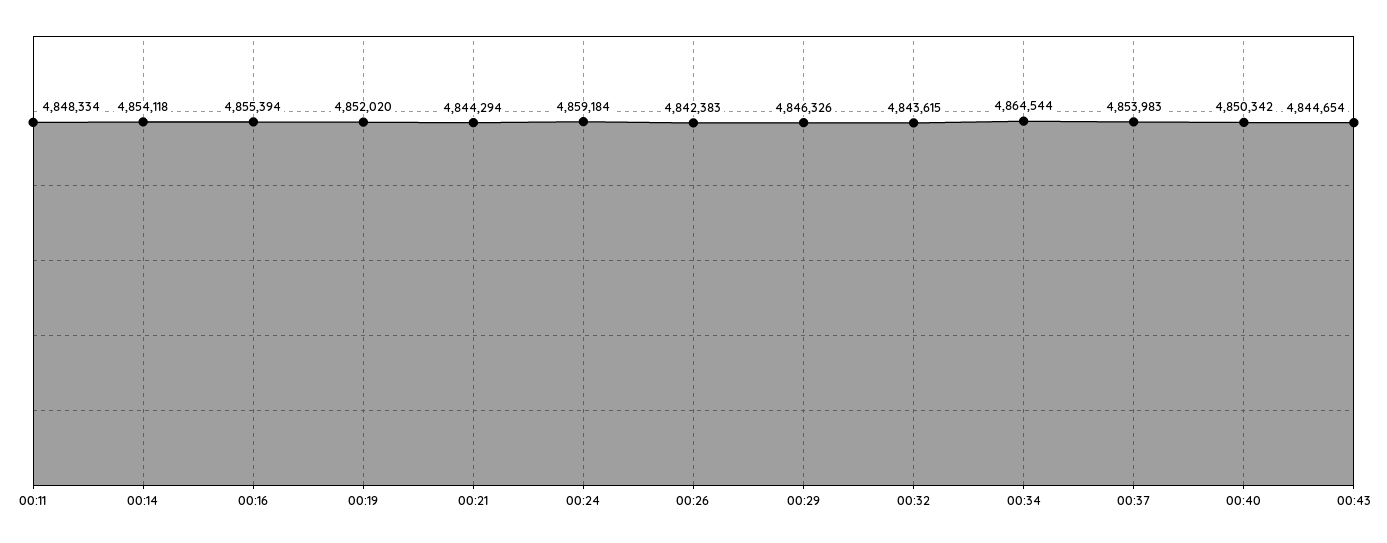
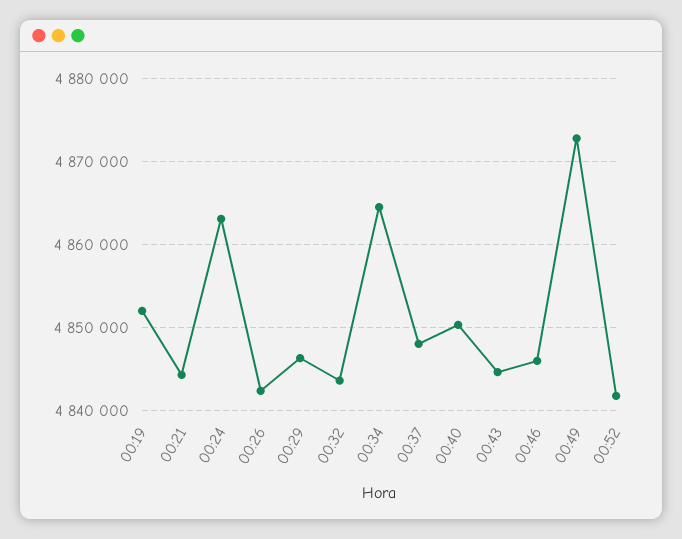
00:11: 4848334 -> none
00:14: 4854118 -> none
00:16: 4855394 -> none
00:24: 4859184 -> 4863000
00:37: 4853983 -> 4848000
00:46: none -> 4846000
00:49: none -> 4873000
00:52: none -> 4842000

